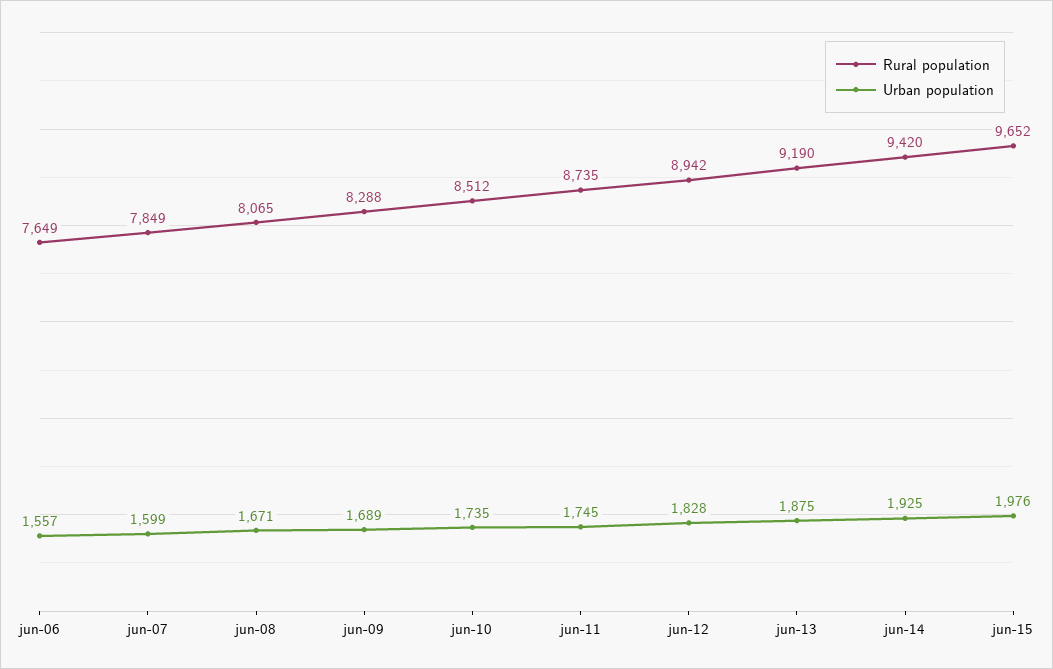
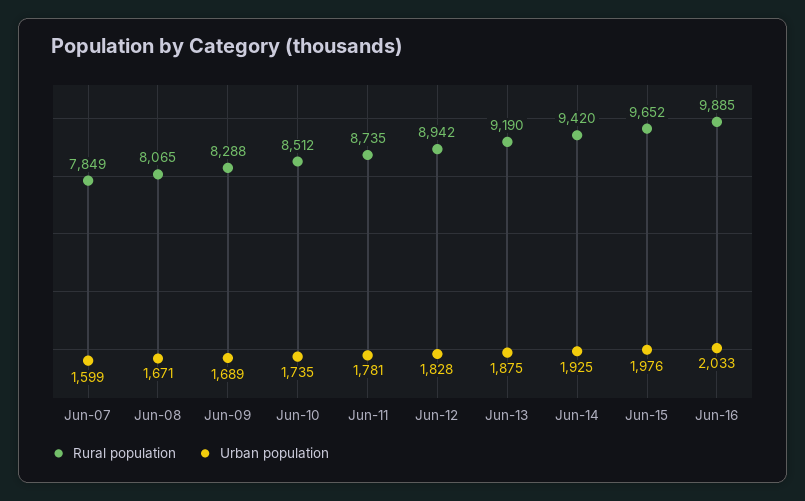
Rural population, jun-06: 7649 -> none
Urban population, jun-06: 1557 -> none
Urban population, jun-11: 1745 -> 1781
Rural population, Jun-16: none -> 9885
Urban population, Jun-16: none -> 2033

